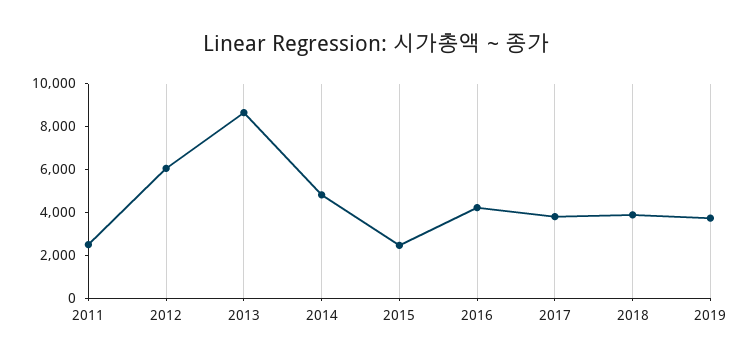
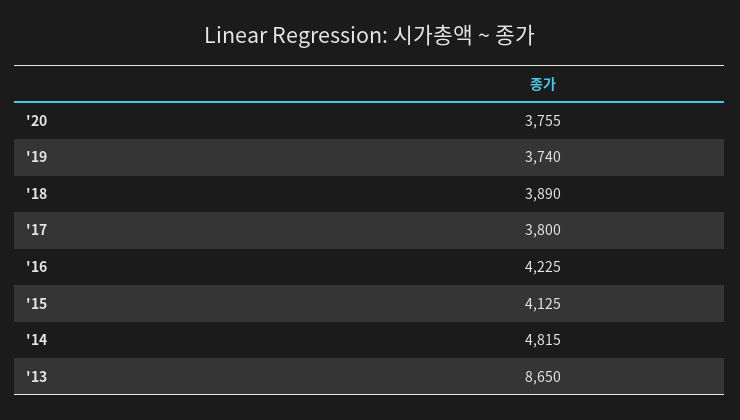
2011: 2500 -> none
2012: 6000 -> none
2015: 2500 -> 4125
'20: none -> 3755

